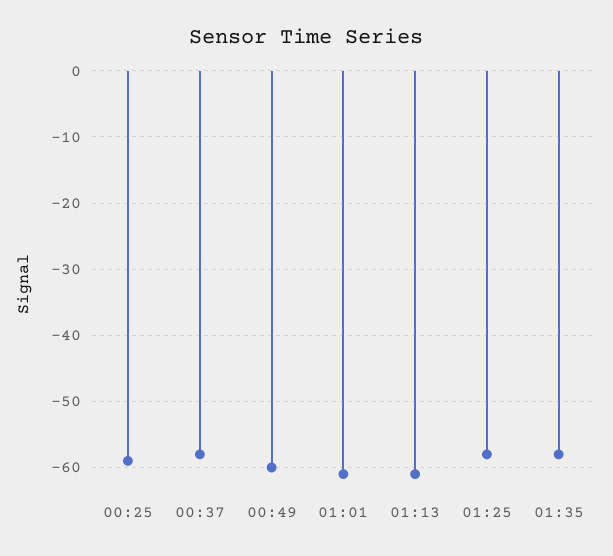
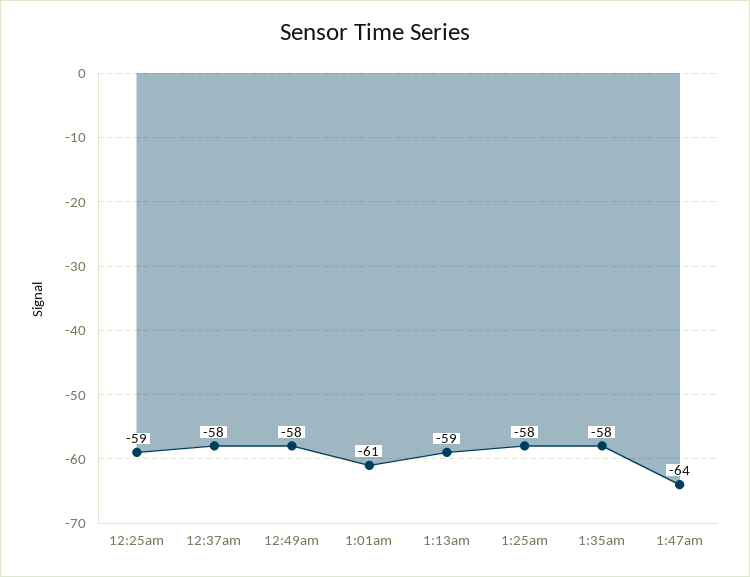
00:49: -60 -> -58
01:13: -61 -> -59
1:47am: none -> -64

